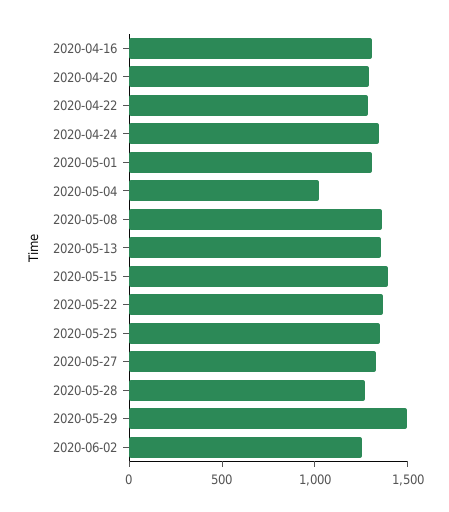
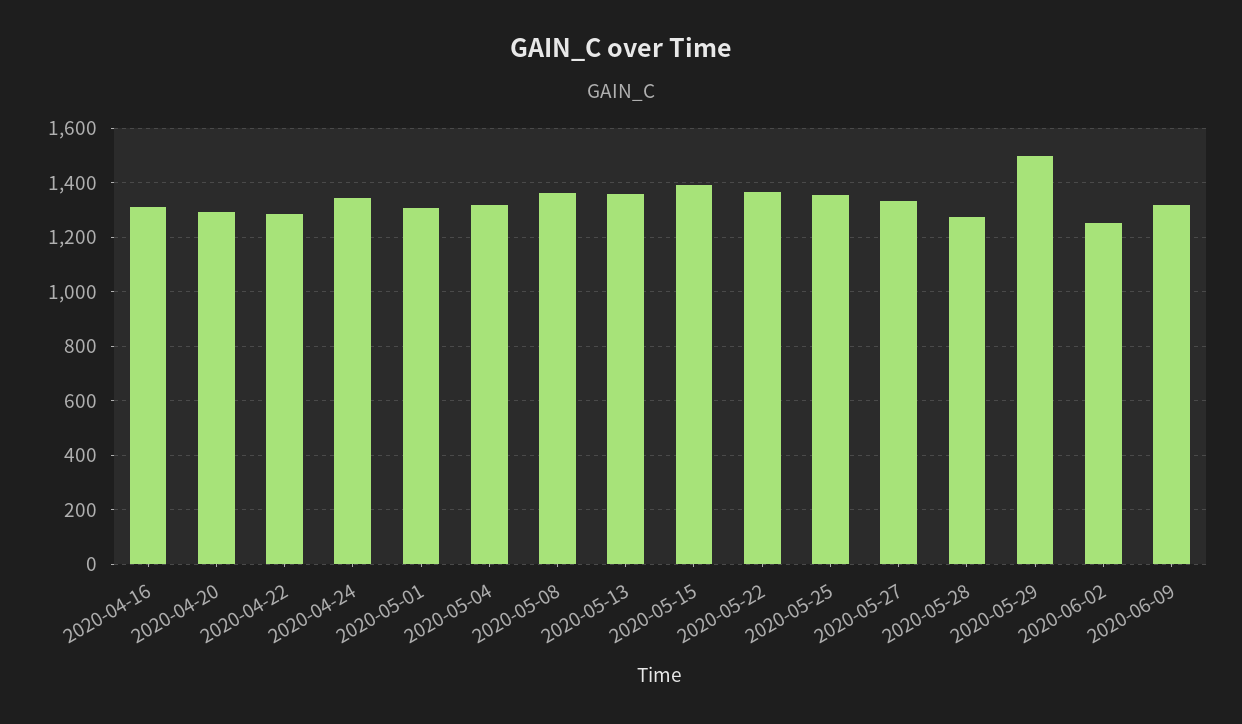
2020-05-04: 1000 -> 1325
2020-06-09: none -> 1325

